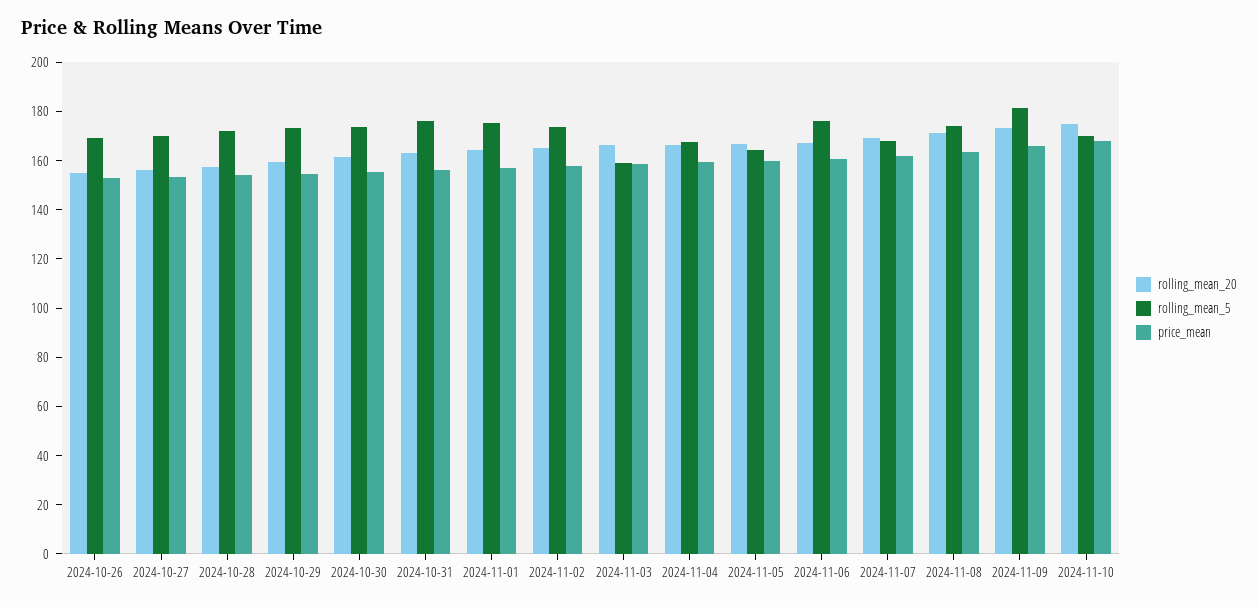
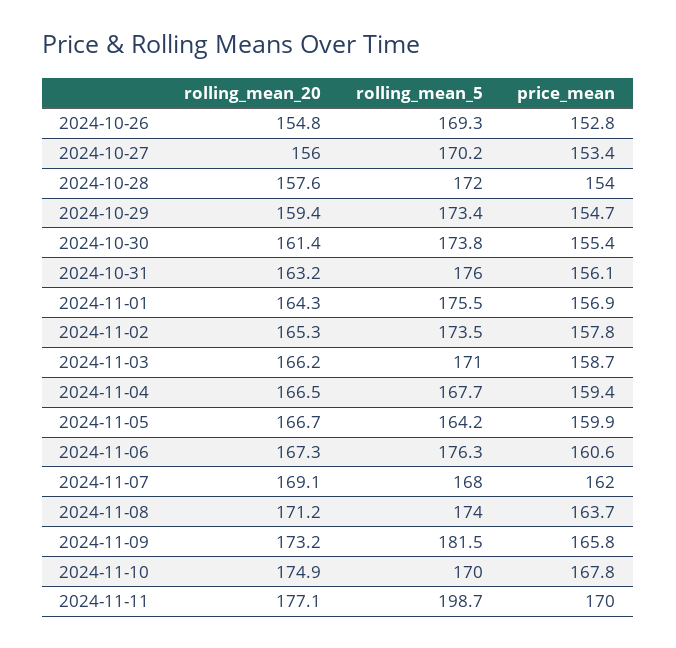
rolling_mean_5, 2024-11-03: 160 -> 171
rolling_mean_20, 2024-11-11: none -> 177.1
rolling_mean_5, 2024-11-11: none -> 198.7
price_mean, 2024-11-11: none -> 170

